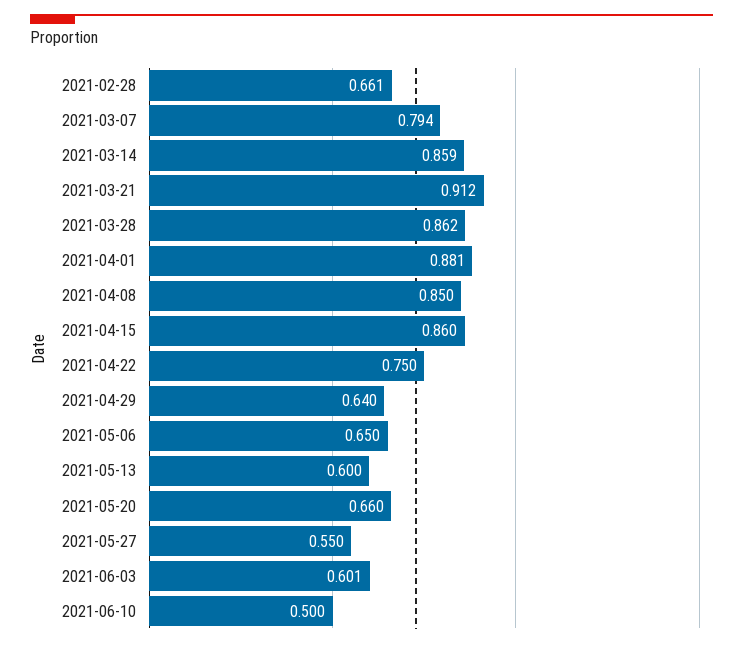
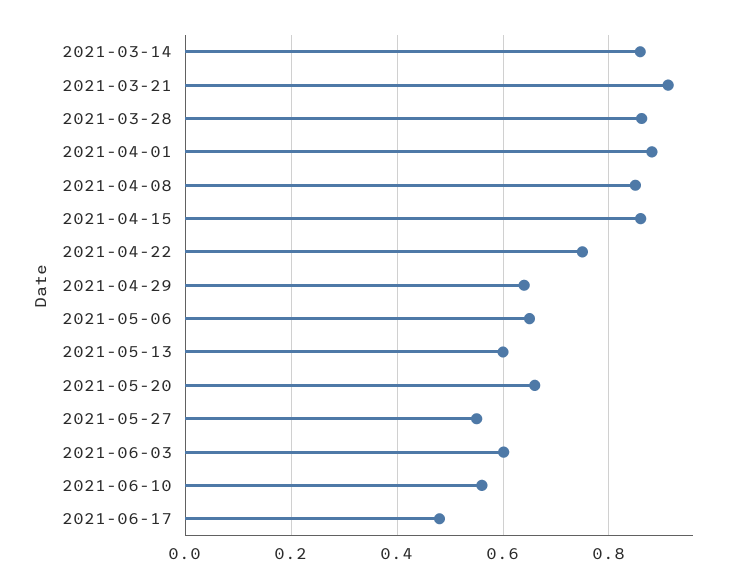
2021-02-28: 0.661 -> none
2021-03-07: 0.794 -> none
2021-06-10: 0.5 -> 0.56
2021-06-17: none -> 0.48

